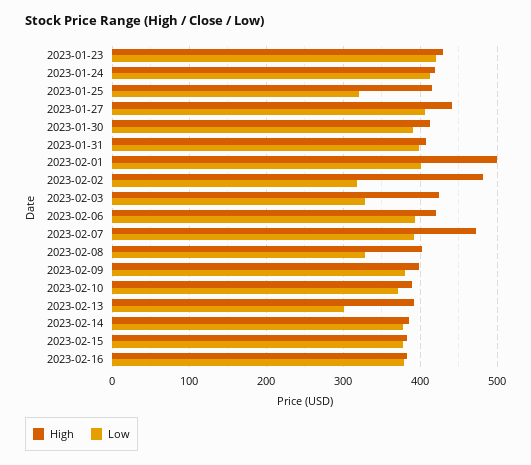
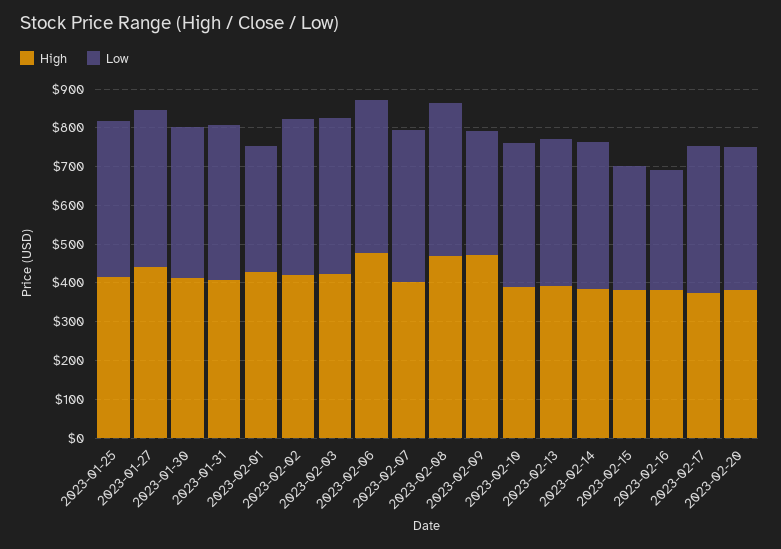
High, 2023-01-23: 430 -> none
Low, 2023-01-23: 420 -> none
High, 2023-01-24: 420 -> none
Low, 2023-01-24: 410 -> none
Low, 2023-01-25: 320 -> 400
High, 2023-02-01: 500 -> 425
Low, 2023-02-01: 400 -> 325
High, 2023-02-02: 480 -> 425
Low, 2023-02-02: 320 -> 400
Low, 2023-02-03: 330 -> 400
High, 2023-02-06: 420 -> 475
High, 2023-02-07: 470 -> 400
High, 2023-02-08: 400 -> 475
Low, 2023-02-08: 330 -> 400
High, 2023-02-09: 400 -> 475
Low, 2023-02-09: 380 -> 325
Low, 2023-02-13: 300 -> 375
Low, 2023-02-15: 380 -> 325
Low, 2023-02-16: 380 -> 300
High, 2023-02-17: none -> 375
Low, 2023-02-17: none -> 375
High, 2023-02-20: none -> 375
Low, 2023-02-20: none -> 375

